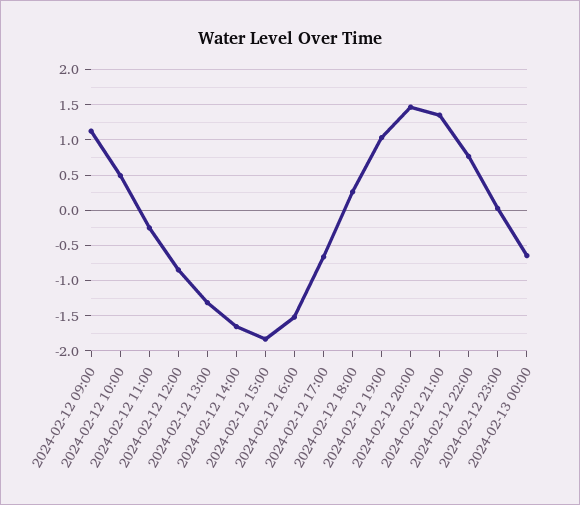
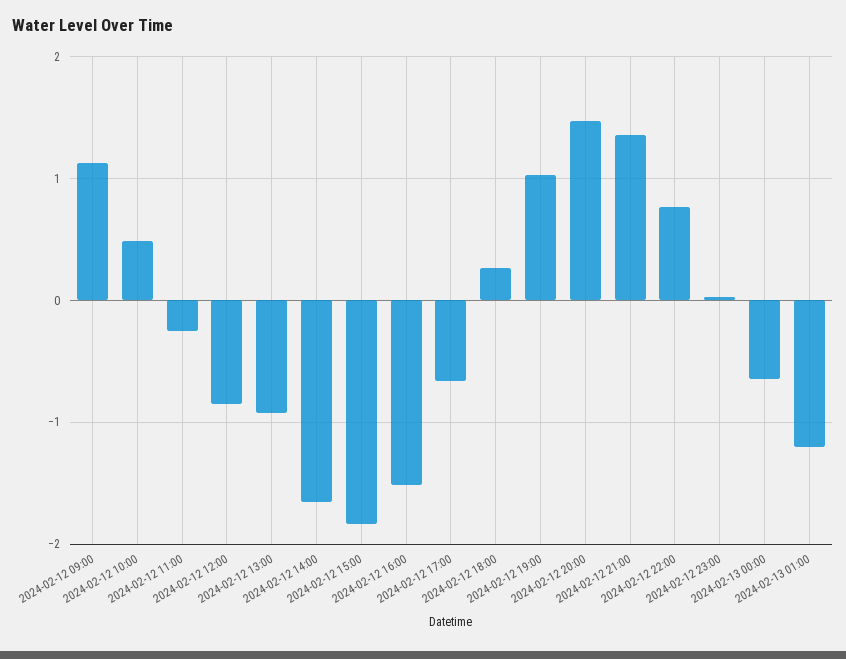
2024-02-12 13:00: -1.3 -> -0.9
2024-02-13 01:00: none -> -1.2

